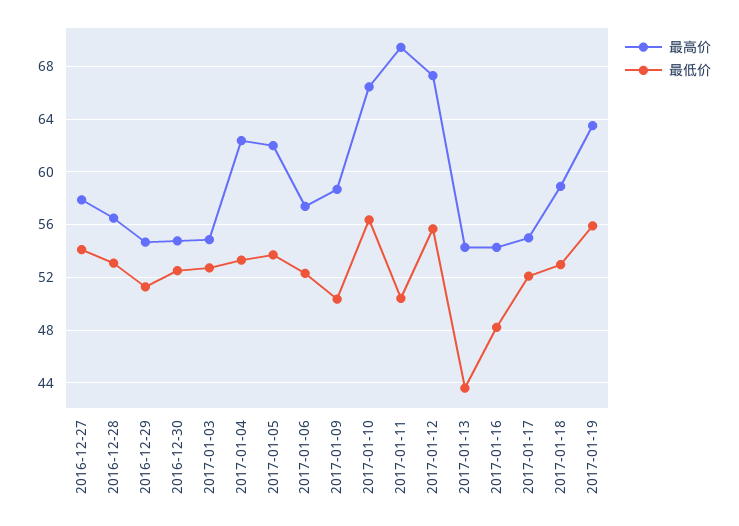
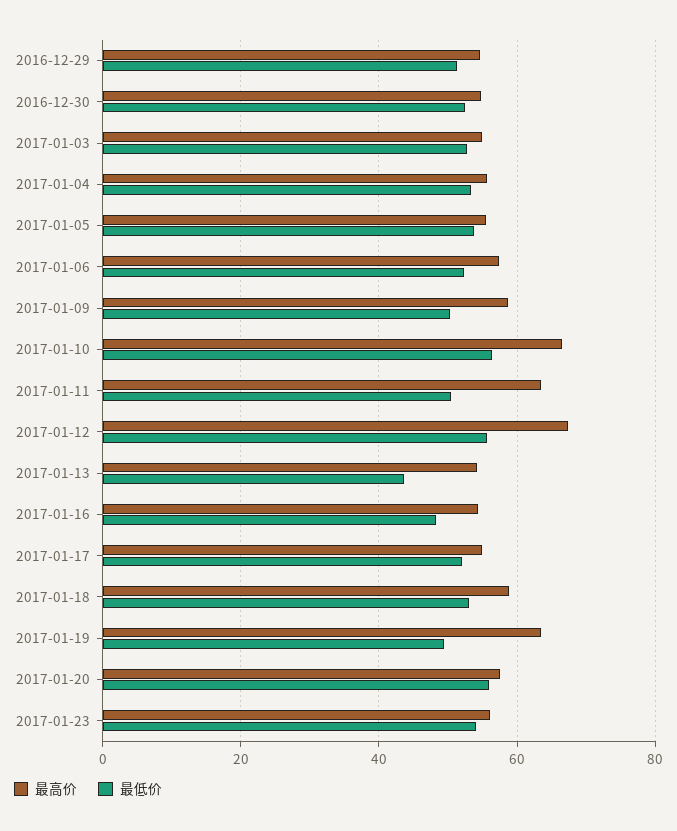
最高价, 2016-12-27: 58 -> none
最低价, 2016-12-27: 54 -> none
最高价, 2016-12-28: 56.5 -> none
最低价, 2016-12-28: 53 -> none
最高价, 2017-01-04: 62.5 -> 56
最高价, 2017-01-05: 62 -> 56
最高价, 2017-01-11: 69.5 -> 64
最低价, 2017-01-19: 56 -> 50
最高价, 2017-01-20: none -> 58
最低价, 2017-01-20: none -> 56
最高价, 2017-01-23: none -> 56
最低价, 2017-01-23: none -> 54

